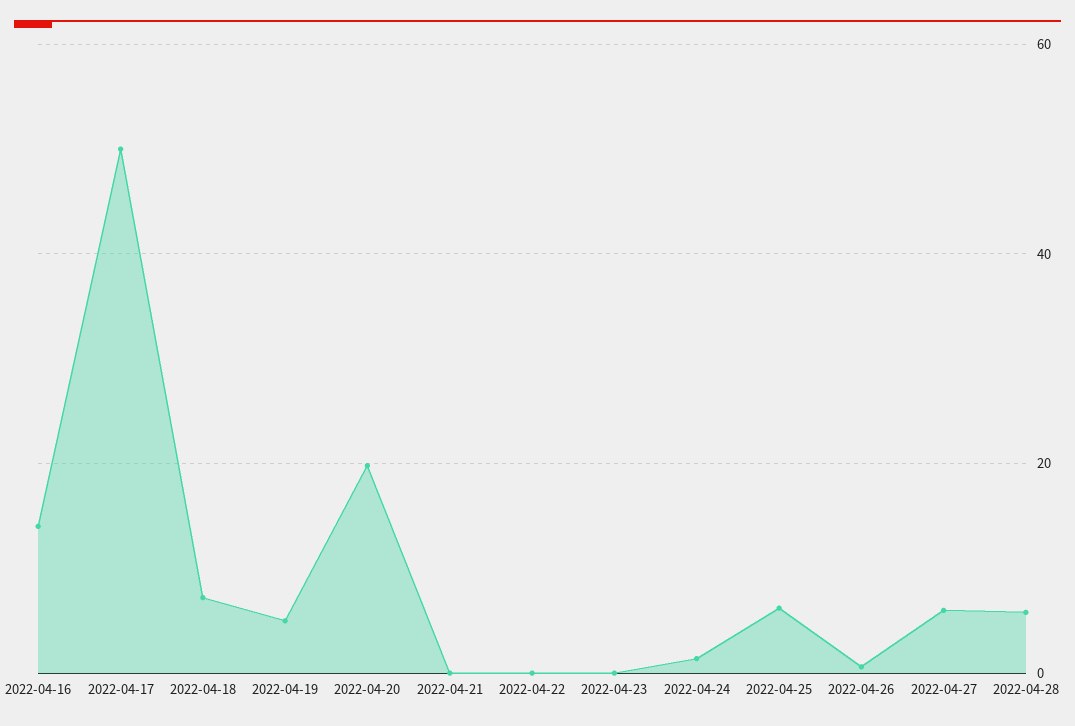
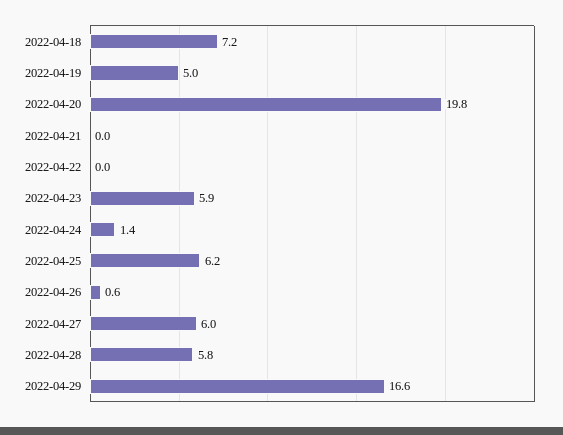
2022-04-16: 14 -> none
2022-04-17: 50 -> none
2022-04-23: 0 -> 5.9
2022-04-29: none -> 16.6

